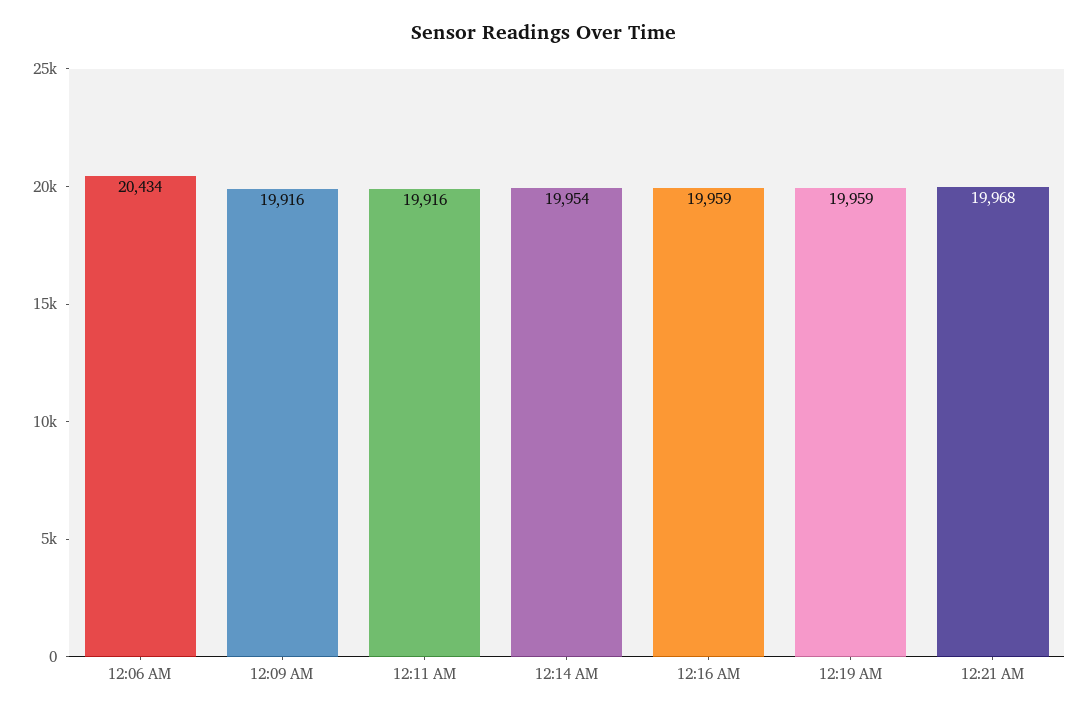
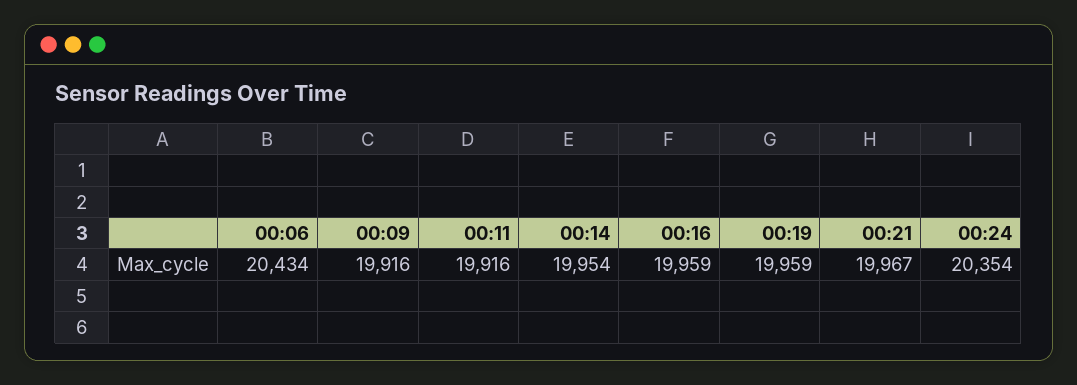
12:21 AM: 19968 -> 19967
00:24: none -> 20354

